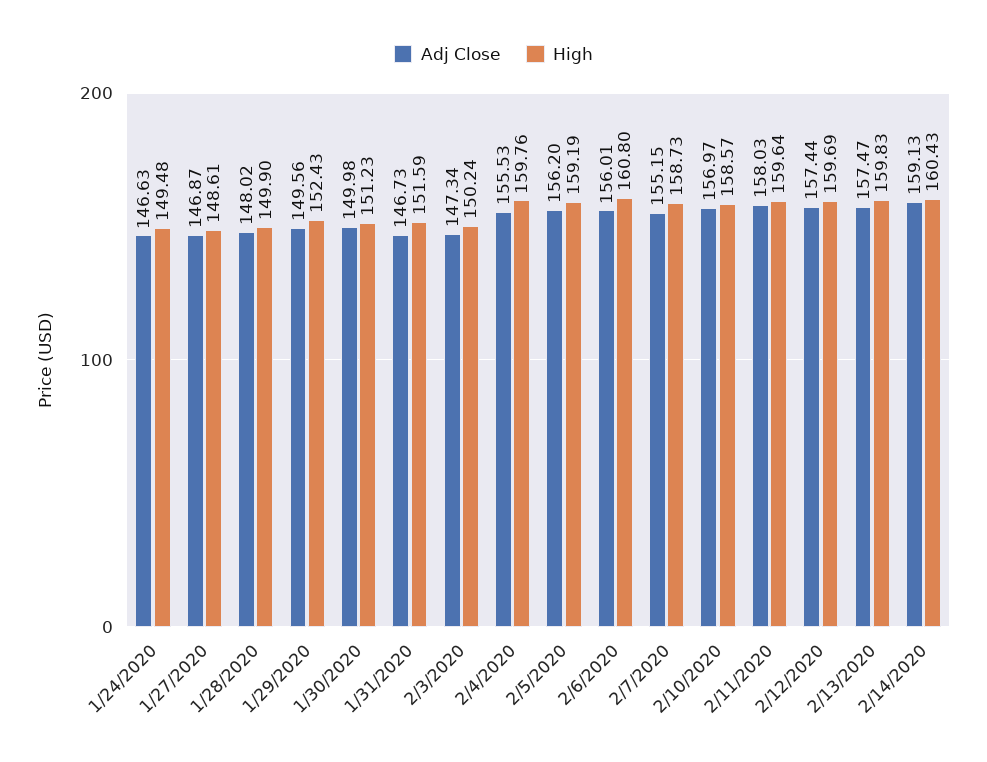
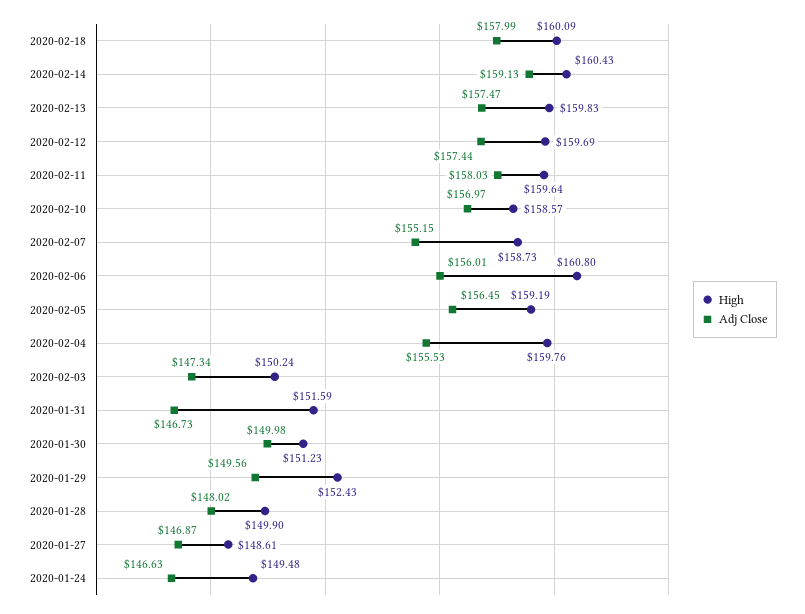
Adj Close, 2/5/2020: 156.2 -> 156.45
High, 2020-02-18: none -> 160.09
Adj Close, 2020-02-18: none -> 157.99

